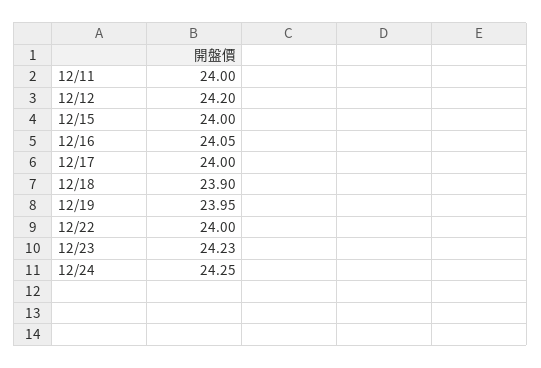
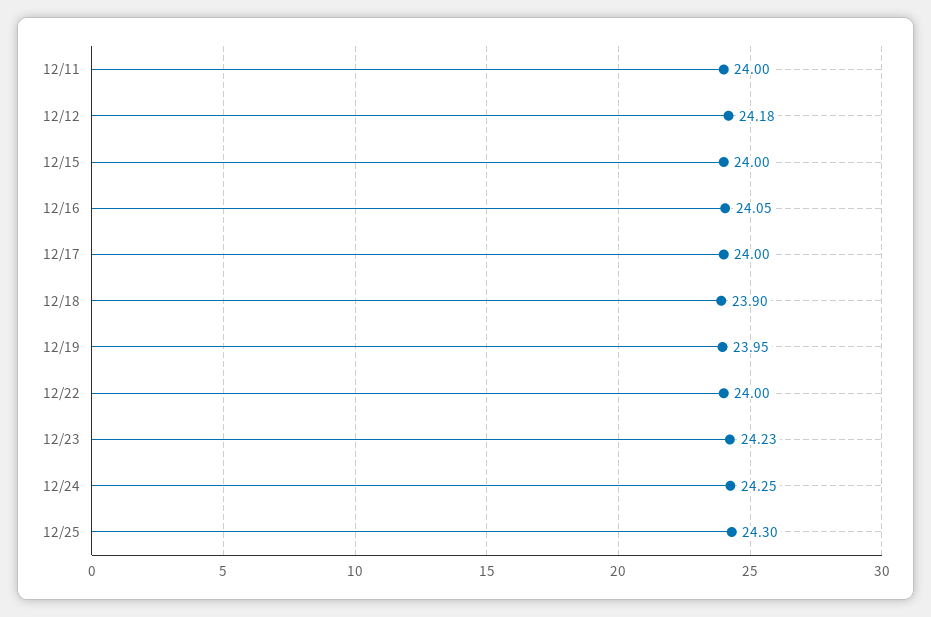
12/12: 24.2 -> 24.18
12/25: none -> 24.3

